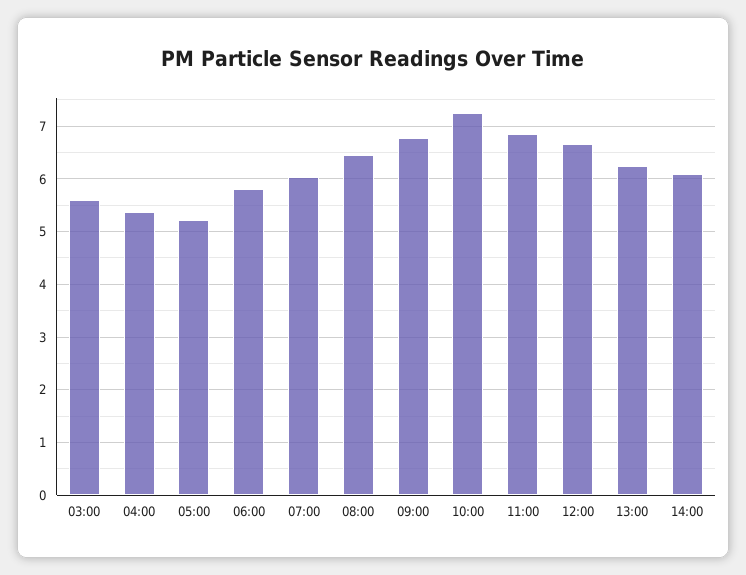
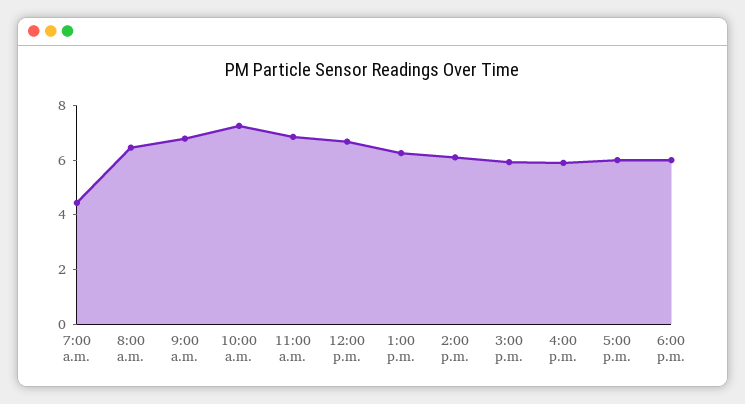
03:00: 5.6 -> none
04:00: 5.4 -> none
05:00: 5.2 -> none
06:00: 5.8 -> none
07:00: 6 -> 4.5
3:00 p.m.: none -> 6
4:00 p.m.: none -> 6
5:00 p.m.: none -> 6
6:00 p.m.: none -> 6

